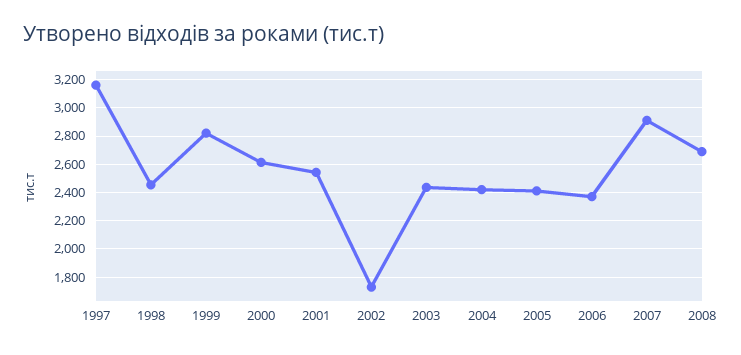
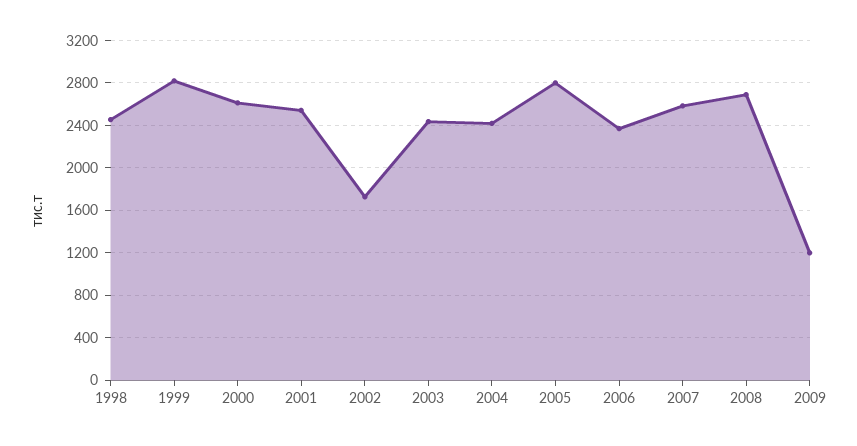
1997: 3150 -> none
2005: 2400 -> 2800
2007: 2900 -> 2600
2009: none -> 1200

